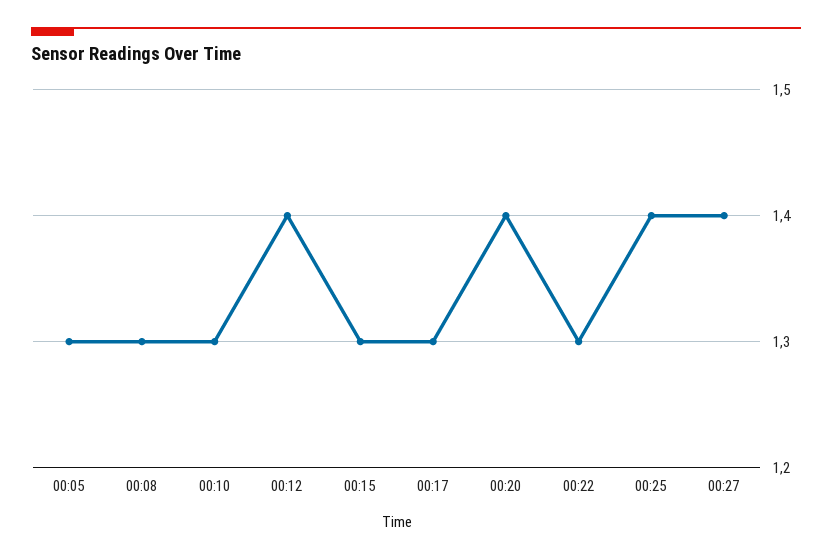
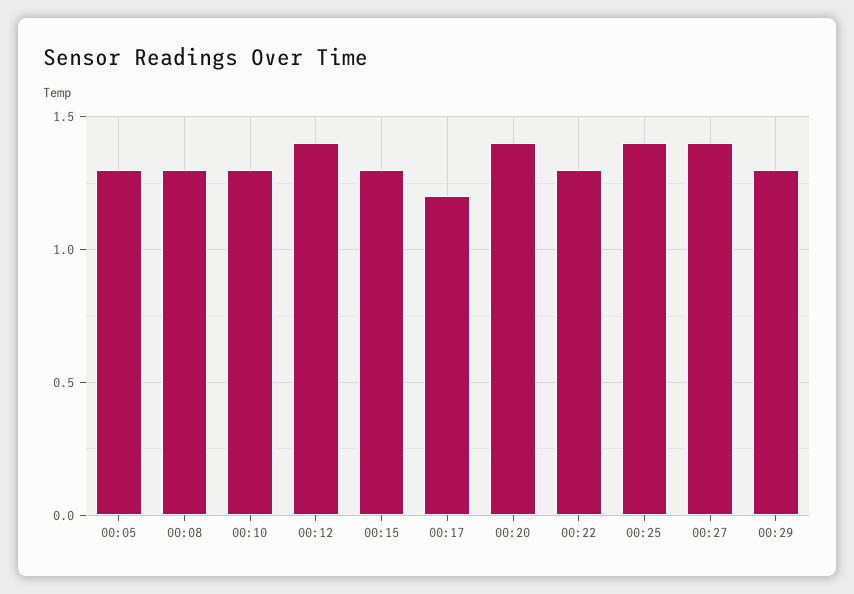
00:17: 1.3 -> 1.2
00:29: none -> 1.3

